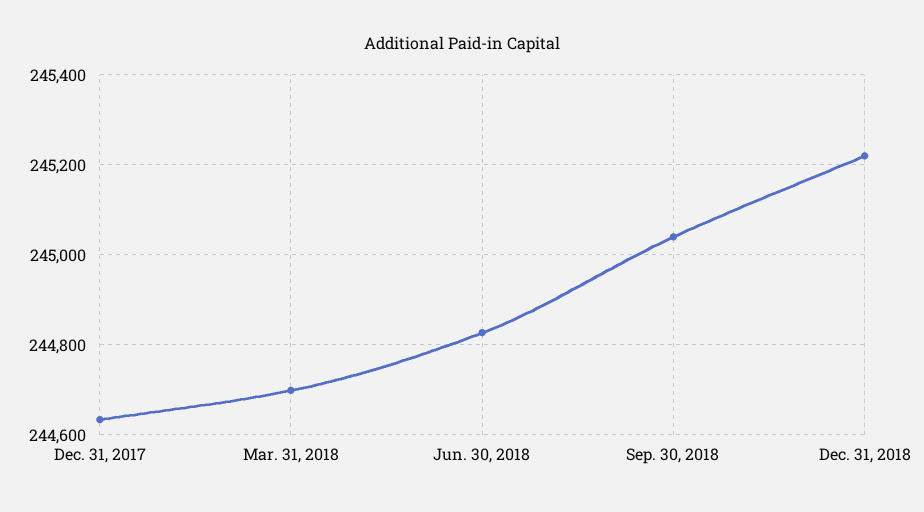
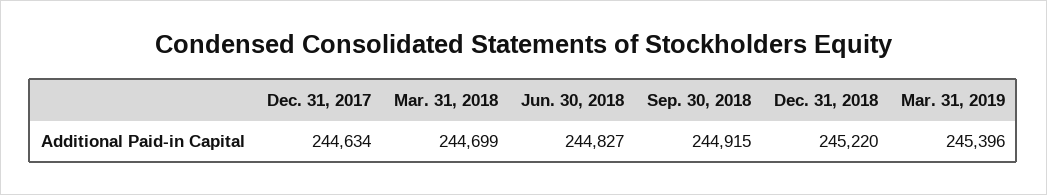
Sep. 30, 2018: 245040 -> 244915
Mar. 31, 2019: none -> 245396

